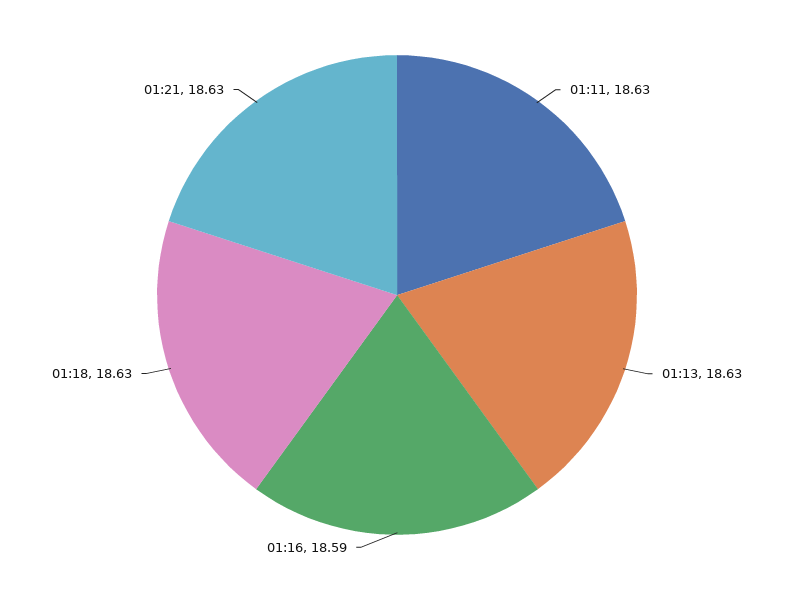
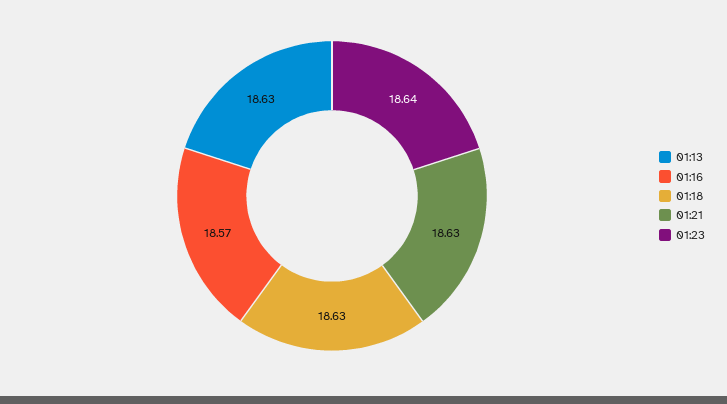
01:11: 18.63 -> none
01:16: 18.59 -> 18.57
01:23: none -> 18.64

